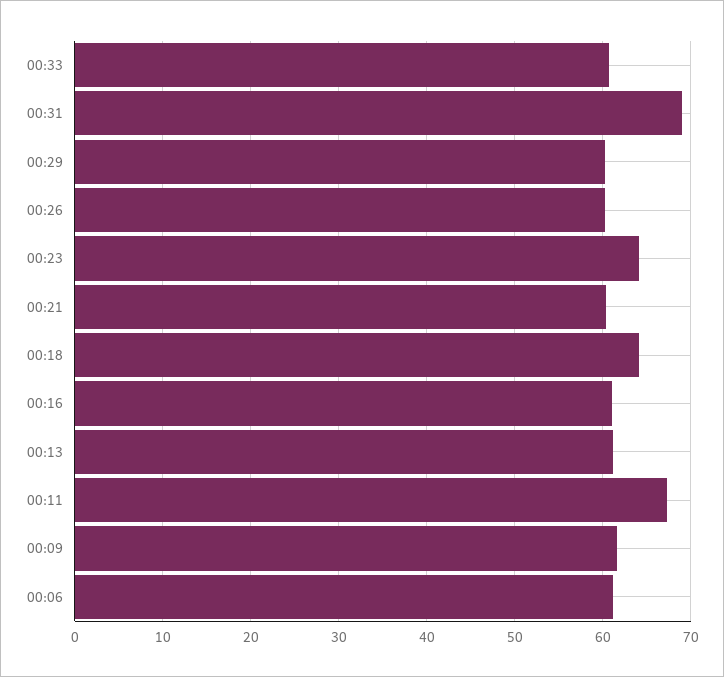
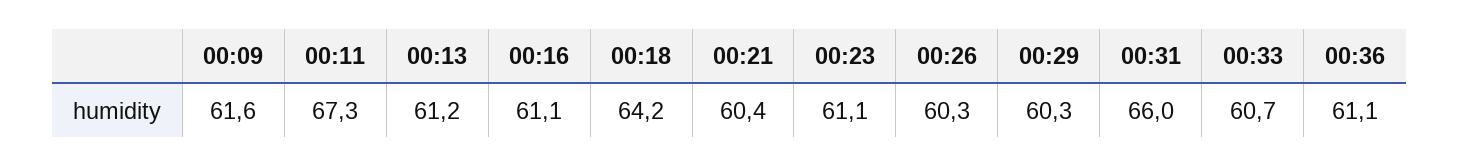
00:31: 69 -> 66
00:23: 64 -> 61.1
00:06: 61 -> none
00:36: none -> 61.1

